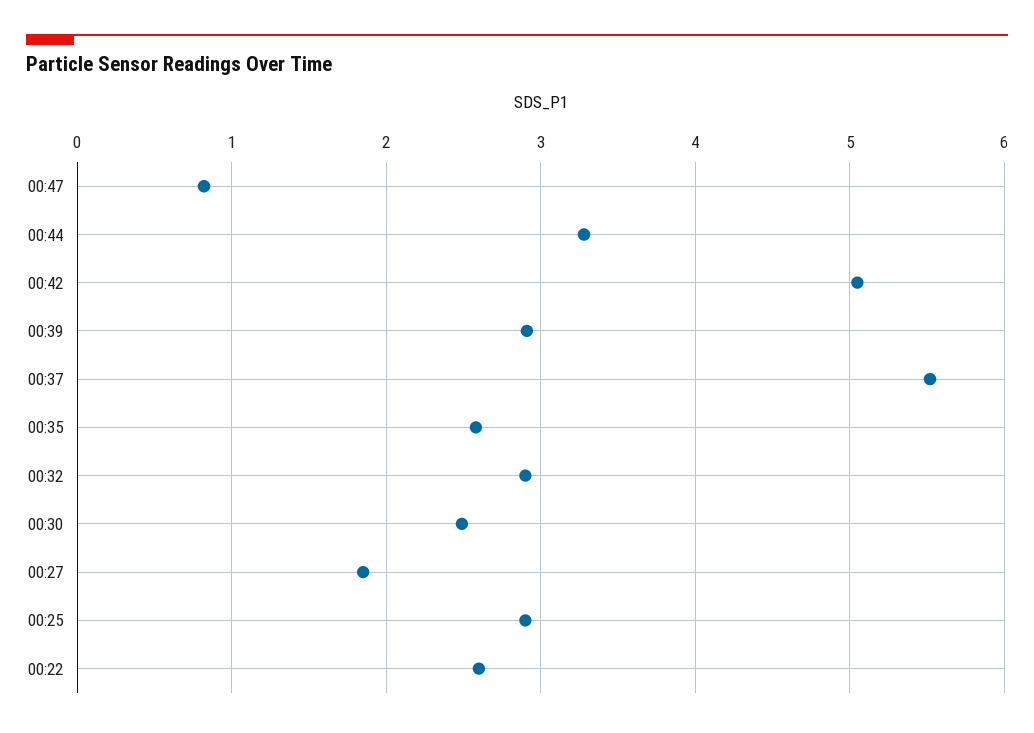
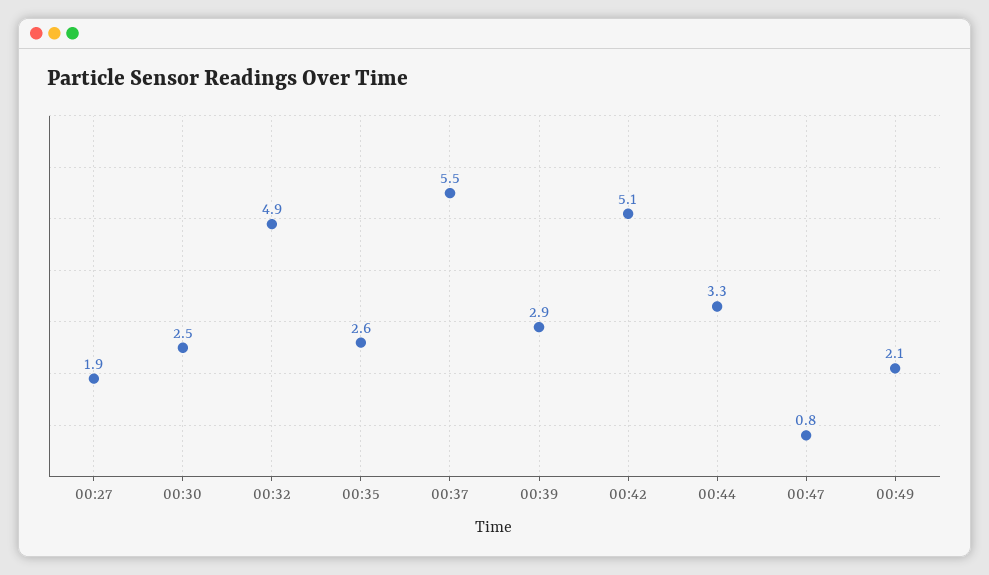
00:32: 2.9 -> 4.9
00:25: 2.9 -> none
00:22: 2.6 -> none
00:49: none -> 2.1

